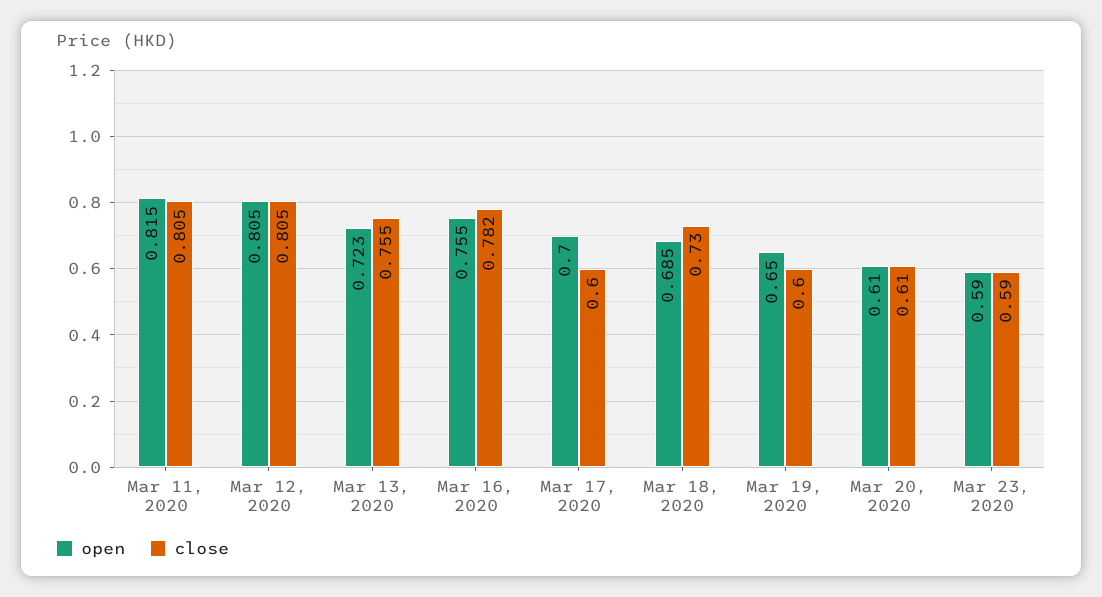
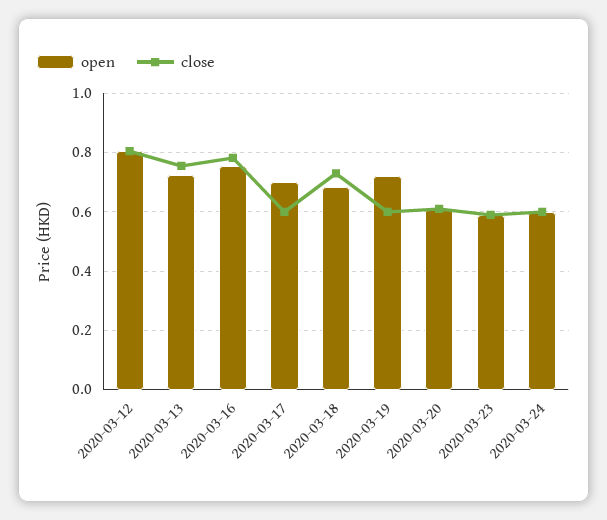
open, Mar 11, 2020: 0.815 -> none
close, Mar 11, 2020: 0.805 -> none
open, Mar 19, 2020: 0.65 -> 0.725
open, 2020-03-24: none -> 0.6
close, 2020-03-24: none -> 0.6

